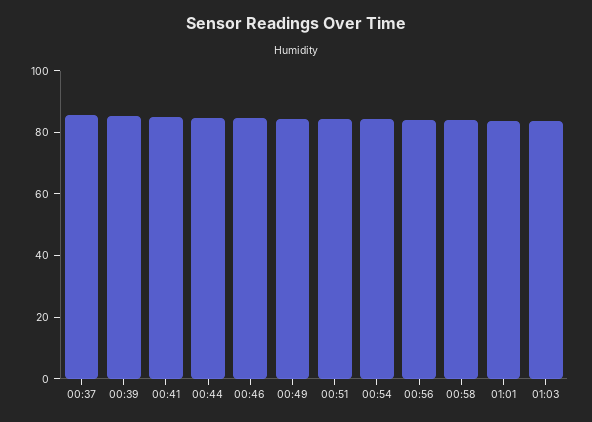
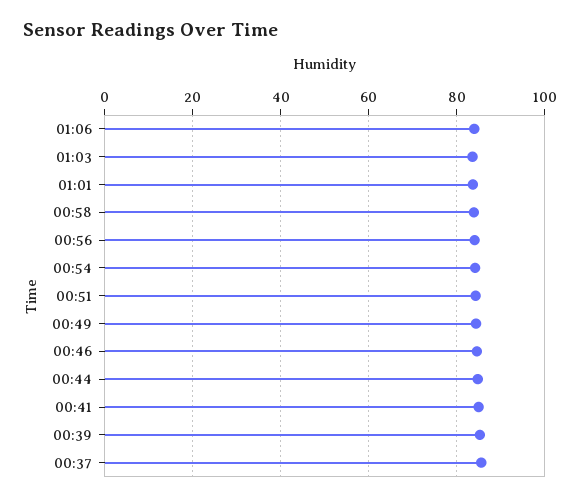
01:06: none -> 84

